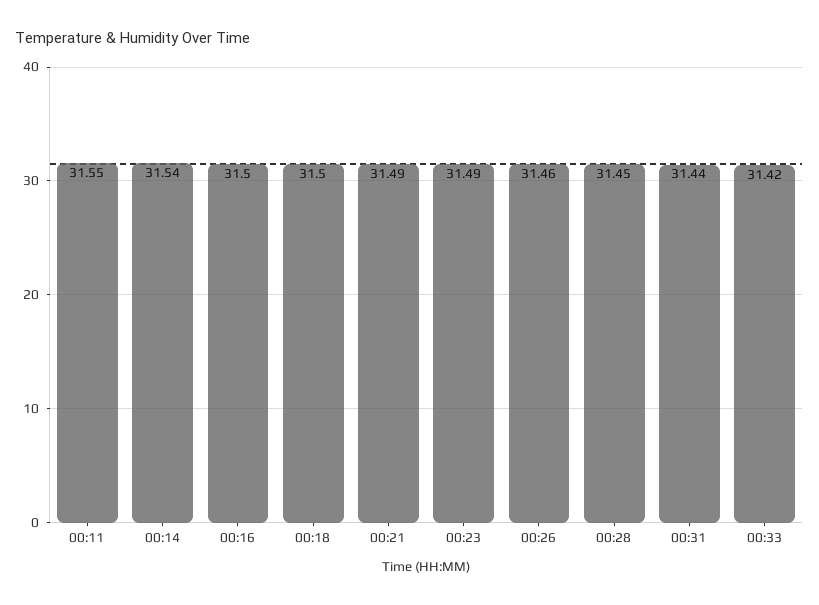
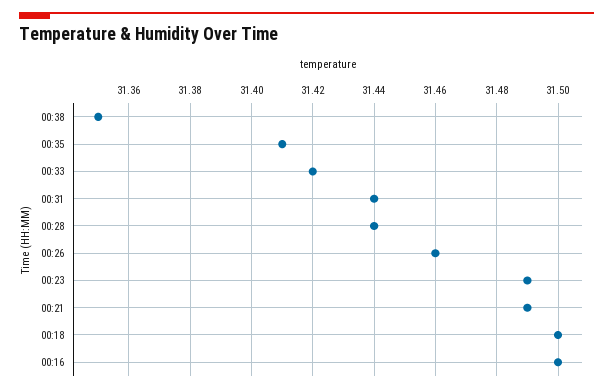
00:11: 31.55 -> none
00:14: 31.54 -> none
00:28: 31.45 -> 31.44
00:38: none -> 31.35
00:35: none -> 31.41

